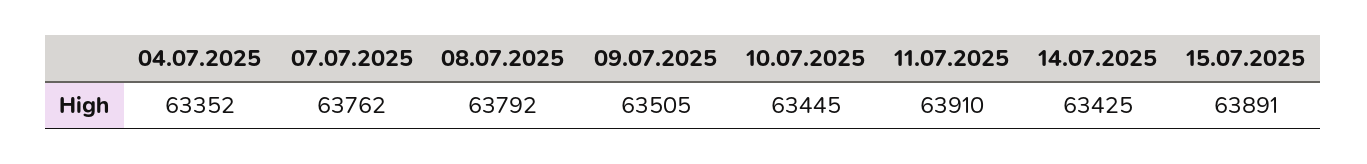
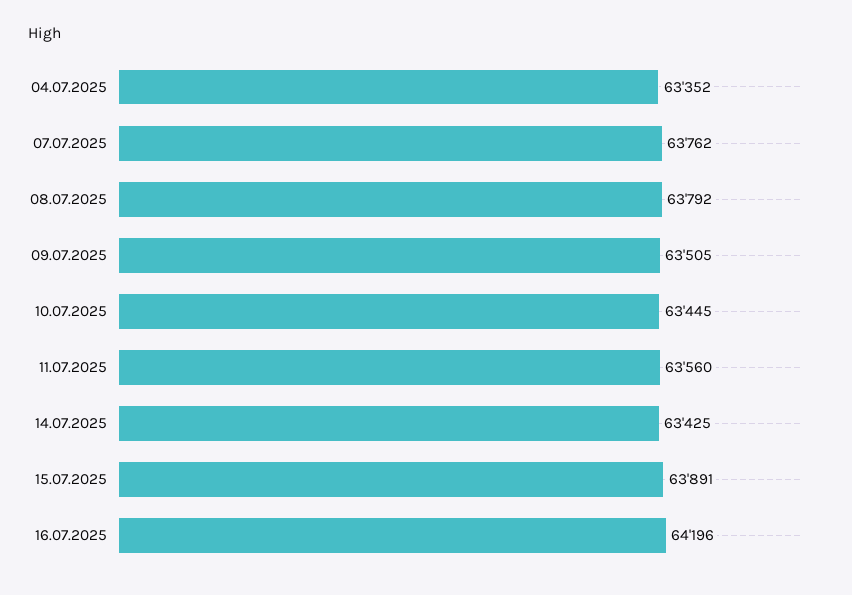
11.07.2025: 63910 -> 63560
16.07.2025: none -> 64196

